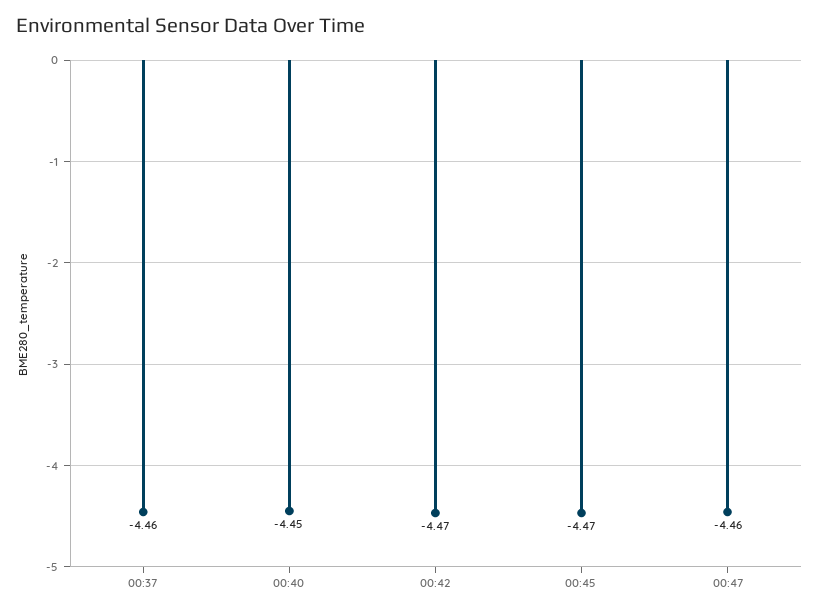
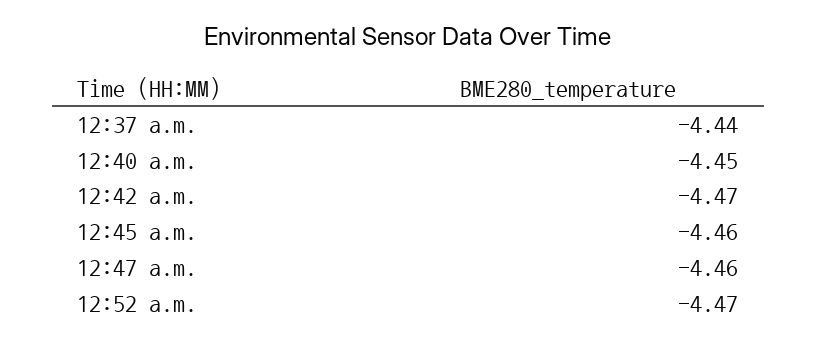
00:37: -4.46 -> -4.44
00:45: -4.47 -> -4.46
12:52 a.m.: none -> -4.47

